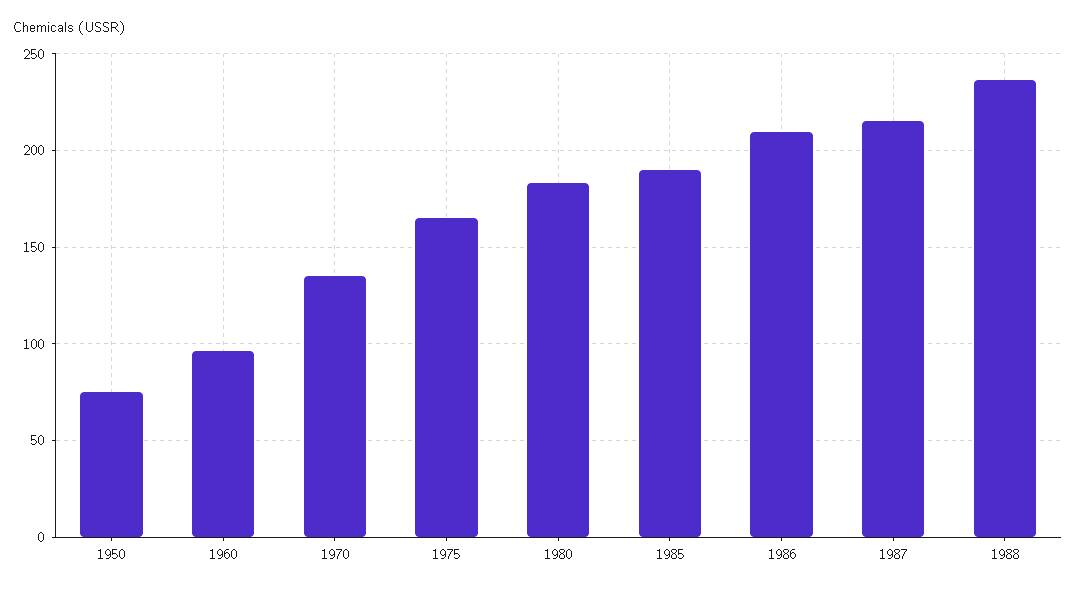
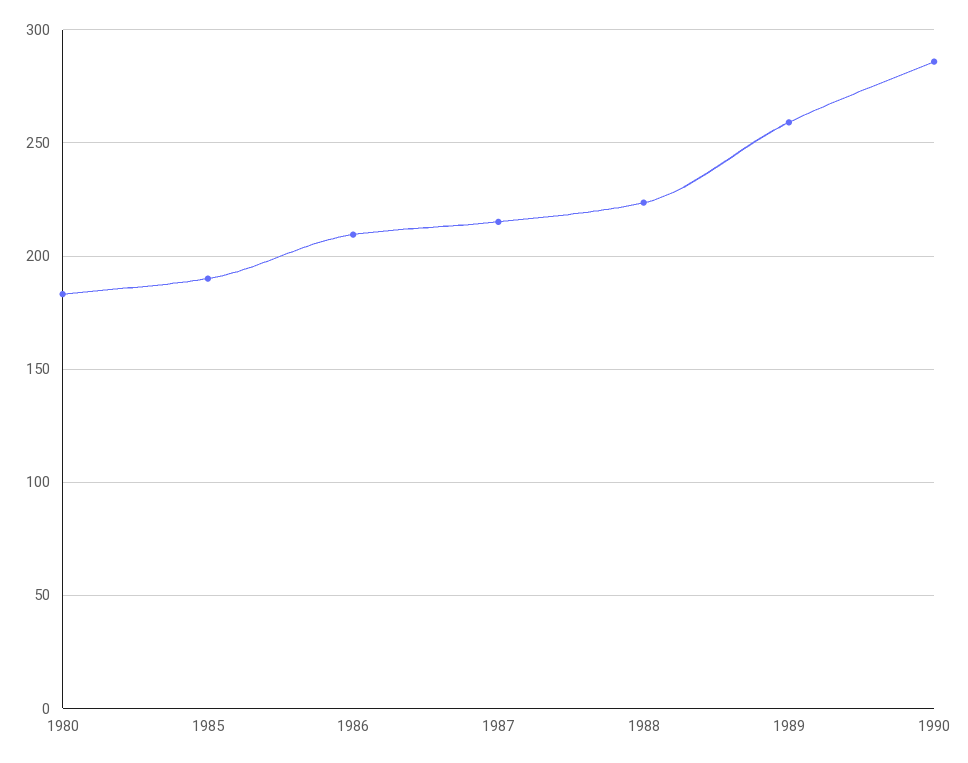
1950: 75 -> none
1960: 95 -> none
1970: 135 -> none
1975: 165 -> none
1988: 235 -> 225
1989: none -> 260
1990: none -> 285

